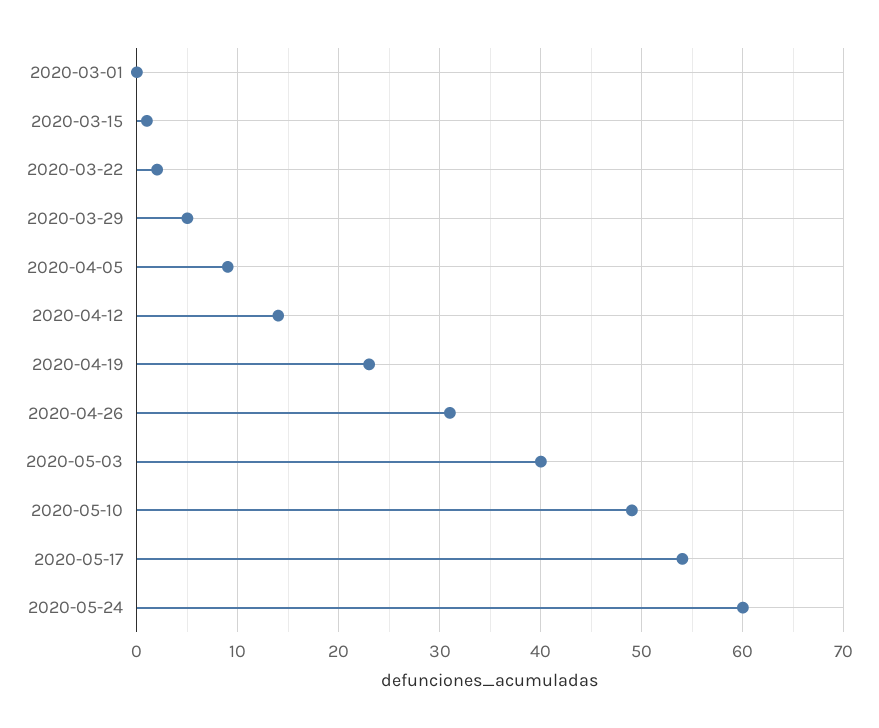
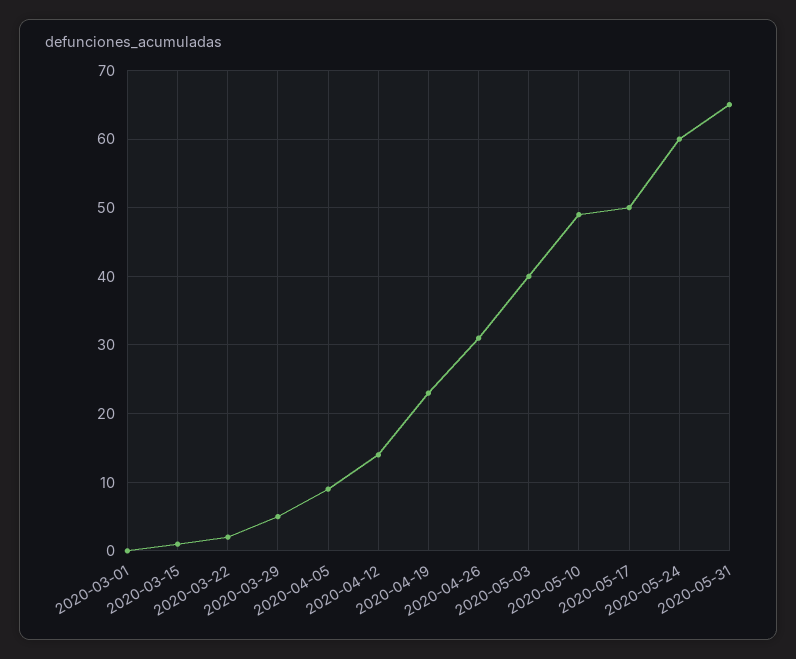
2020-05-17: 54 -> 50
2020-05-31: none -> 65

